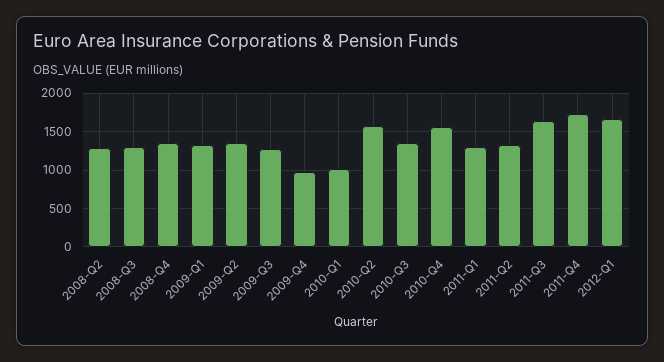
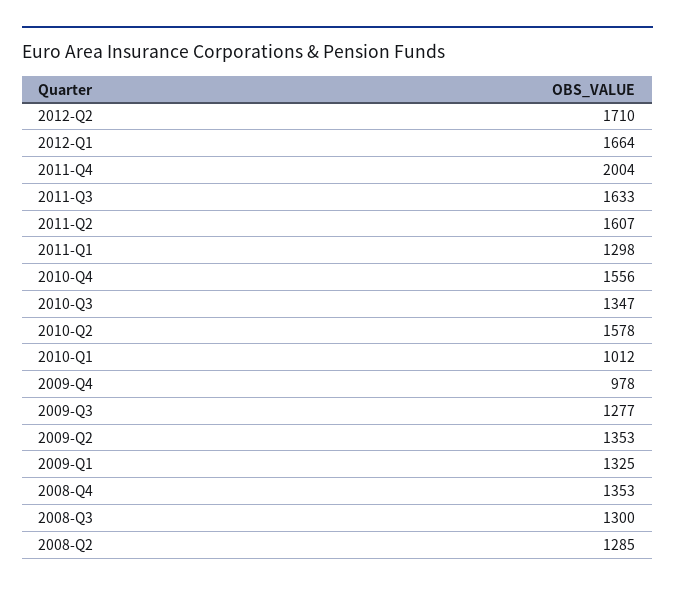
2011-Q2: 1300 -> 1607
2011-Q4: 1700 -> 2004
2012-Q2: none -> 1710

